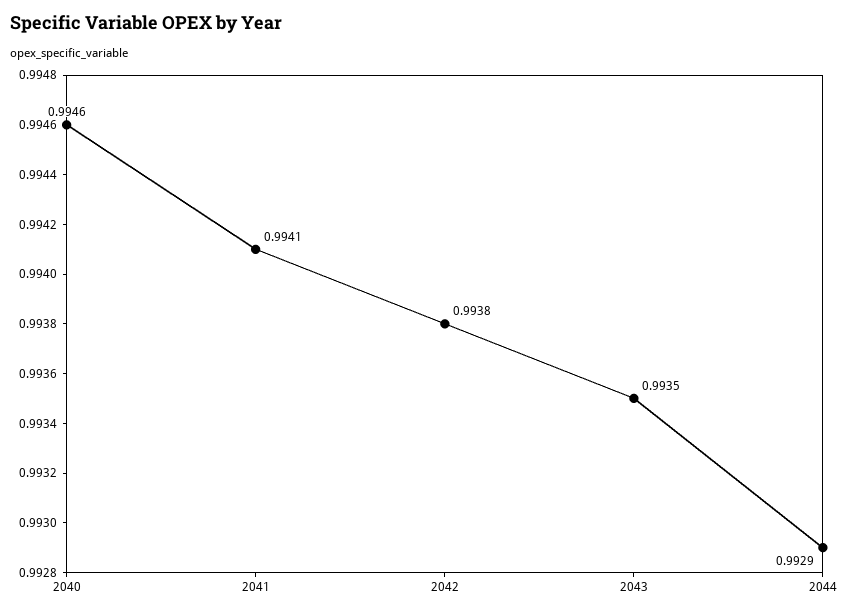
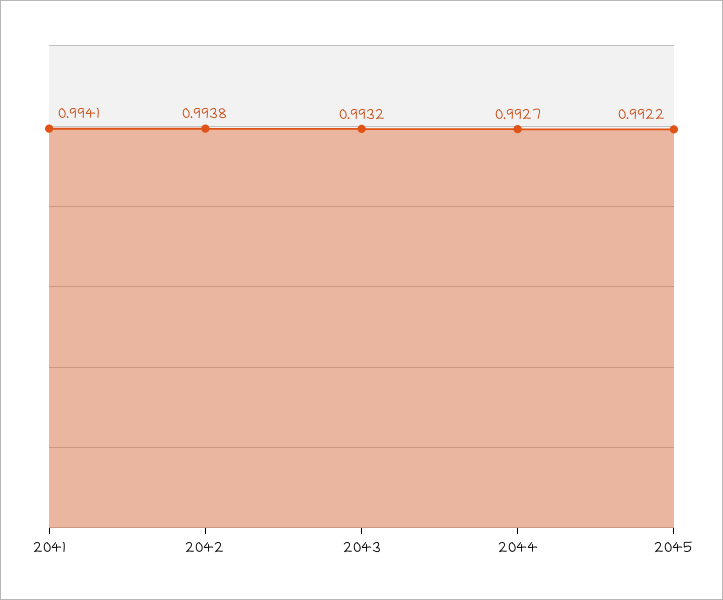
2040: 0.9946 -> none
2043: 0.9935 -> 0.9932
2044: 0.9929 -> 0.9927
2045: none -> 0.9922

